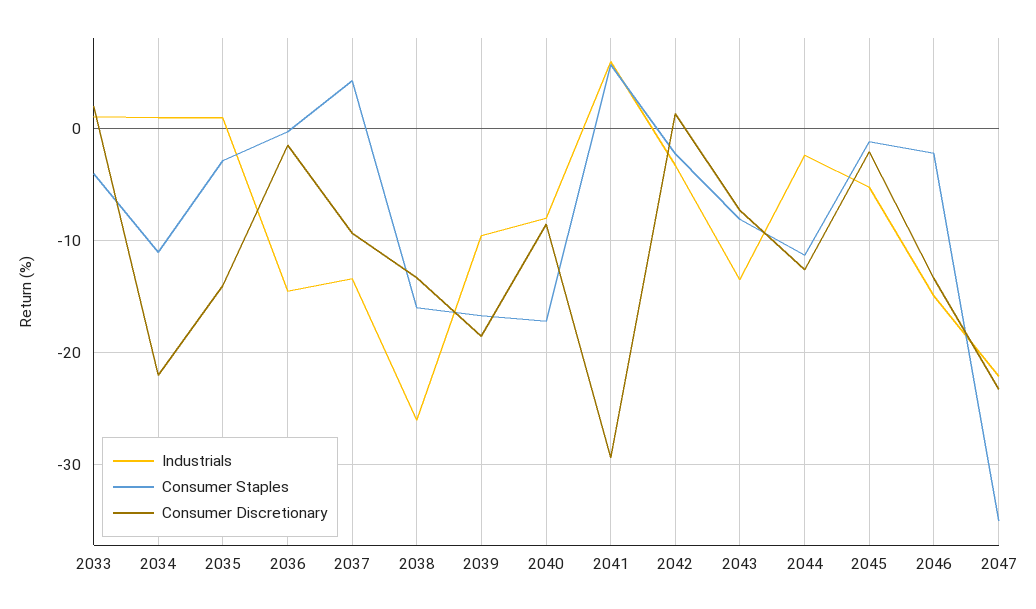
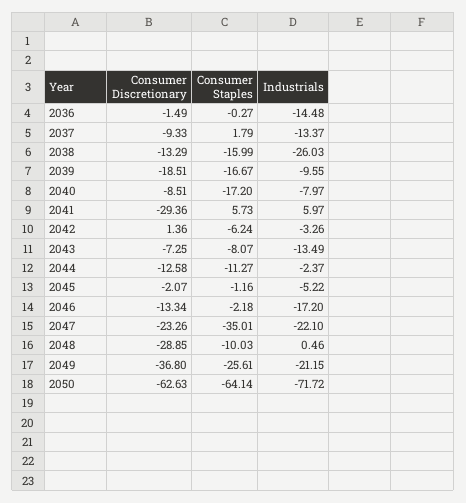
Industrials, 2033: 1 -> none
Consumer Staples, 2033: -4 -> none
Consumer Discretionary, 2033: 2 -> none
Industrials, 2034: 1 -> none
Consumer Staples, 2034: -11 -> none
Consumer Discretionary, 2034: -22 -> none
Industrials, 2035: 1 -> none
Consumer Staples, 2035: -3 -> none
Consumer Discretionary, 2035: -14 -> none
Consumer Staples, 2037: 4 -> 1.79
Consumer Staples, 2042: -2 -> -6.24
Industrials, 2046: -15 -> -17.2
Consumer Discretionary, 2048: none -> -28.85
Consumer Staples, 2048: none -> -10.03
Industrials, 2048: none -> 0.46
Consumer Discretionary, 2049: none -> -36.8
Consumer Staples, 2049: none -> -25.61
Industrials, 2049: none -> -21.15
Consumer Discretionary, 2050: none -> -62.63
Consumer Staples, 2050: none -> -64.14
Industrials, 2050: none -> -71.72

